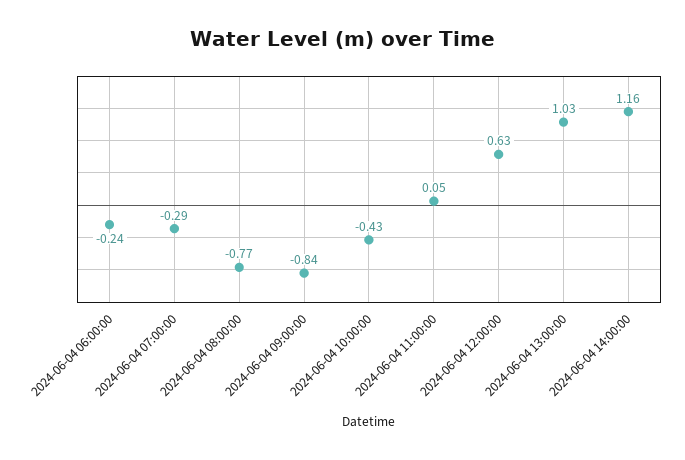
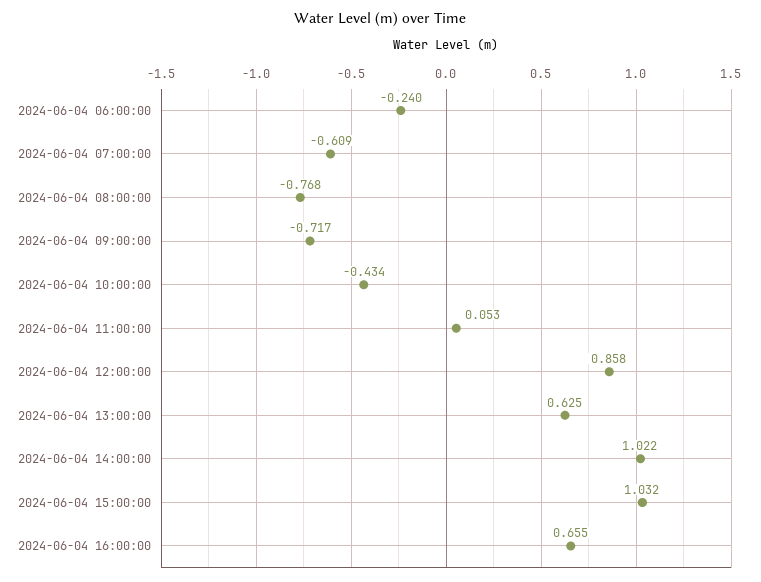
2024-06-04 07:00:00: -0.29 -> -0.609
2024-06-04 09:00:00: -0.84 -> -0.717
2024-06-04 12:00:00: 0.63 -> 0.858
2024-06-04 13:00:00: 1.03 -> 0.625
2024-06-04 14:00:00: 1.16 -> 1.022
2024-06-04 15:00:00: none -> 1.032
2024-06-04 16:00:00: none -> 0.655

